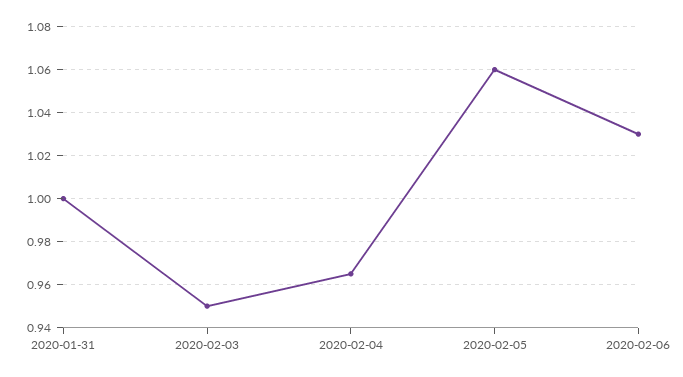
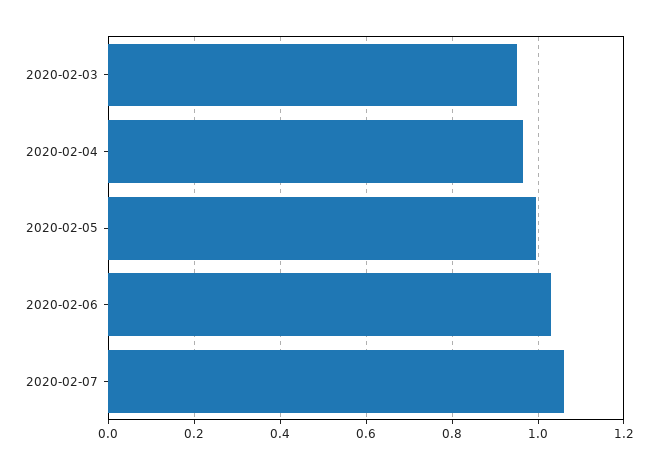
2020-01-31: 1 -> none
2020-02-05: 1.06 -> 1
2020-02-07: none -> 1.06

